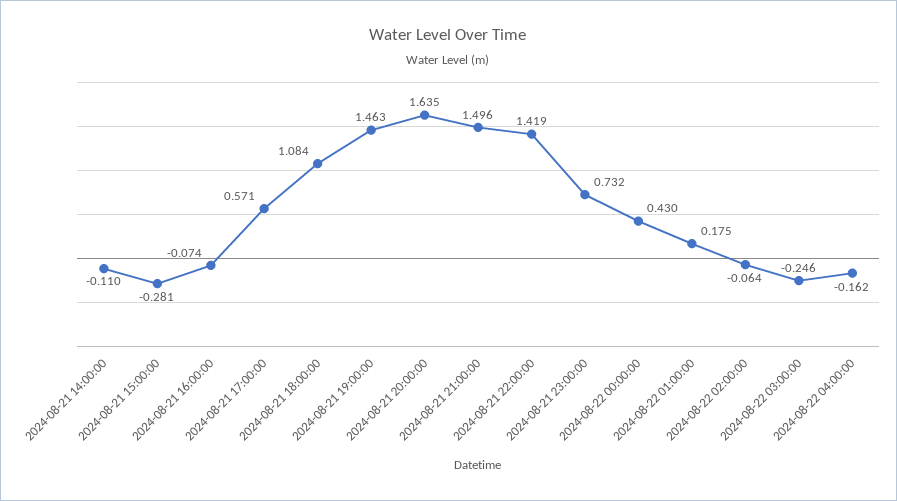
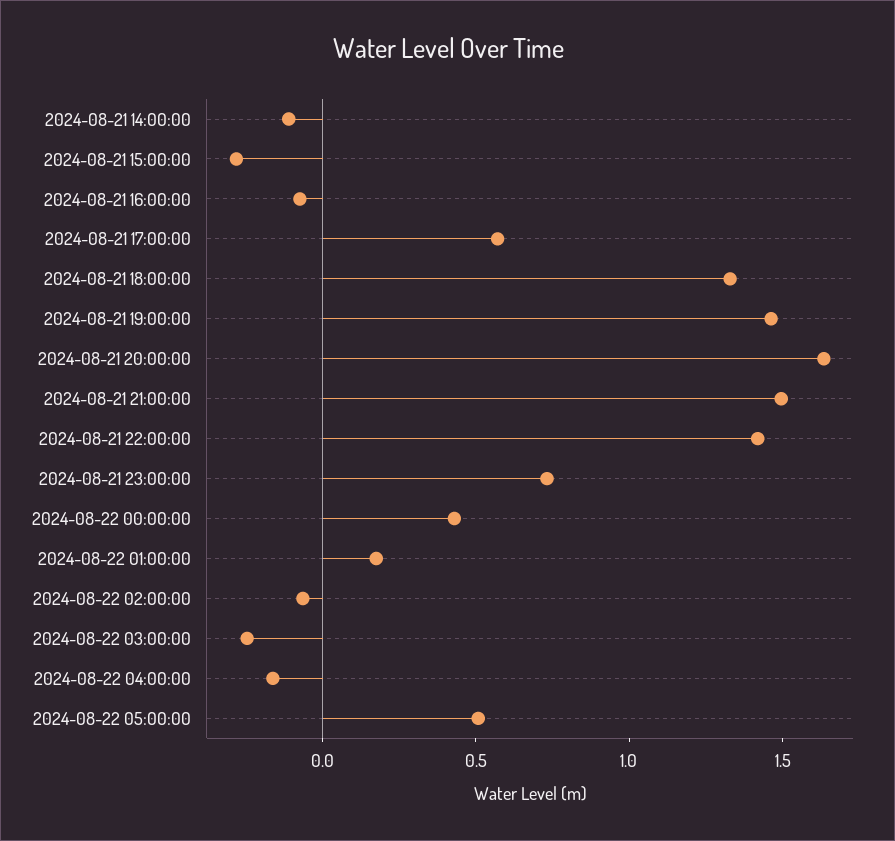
2024-08-21 18:00:00: 1.084 -> 1.3
2024-08-22 05:00:00: none -> 0.5

